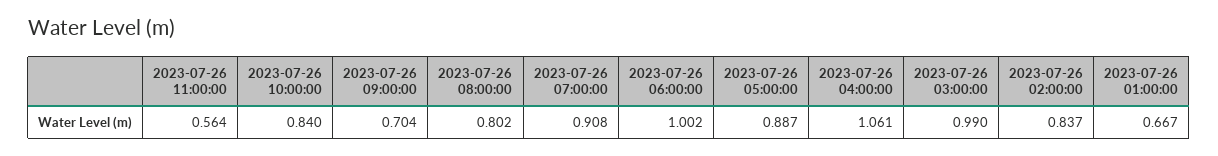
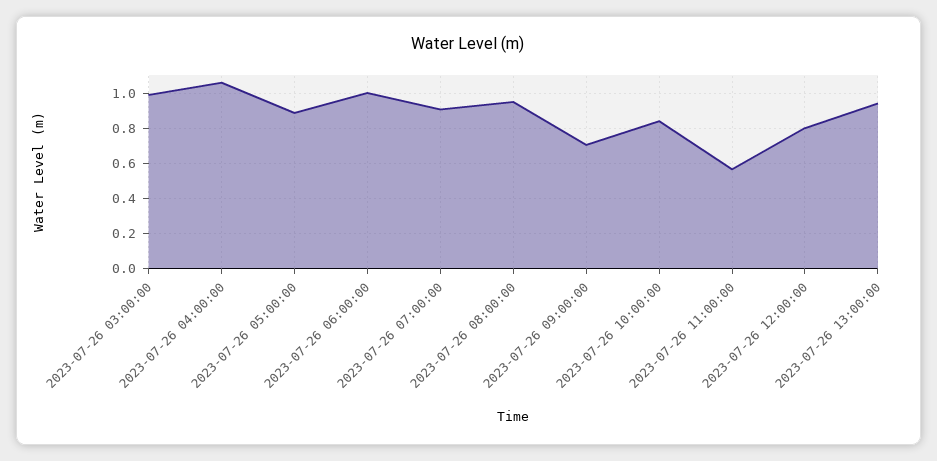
2023-07-26 08:00:00: 0.802 -> 0.95
2023-07-26 02:00:00: 0.837 -> none
2023-07-26 01:00:00: 0.667 -> none
2023-07-26 12:00:00: none -> 0.8
2023-07-26 13:00:00: none -> 0.95

